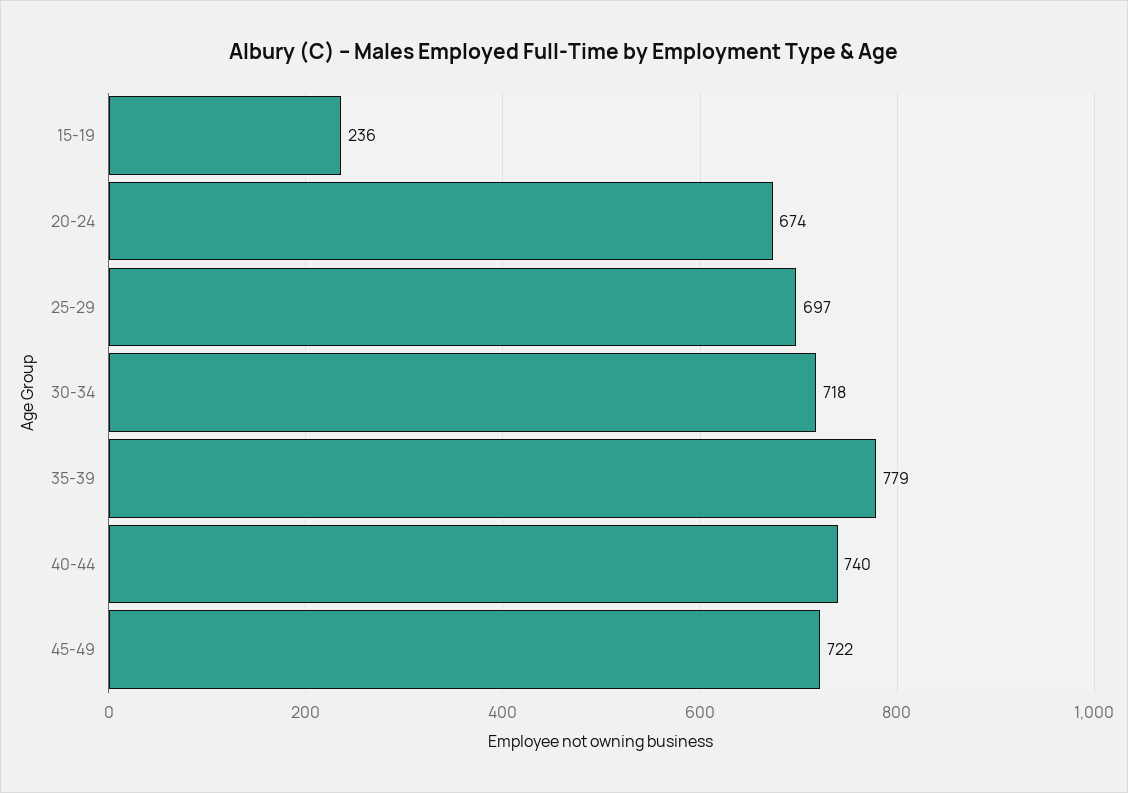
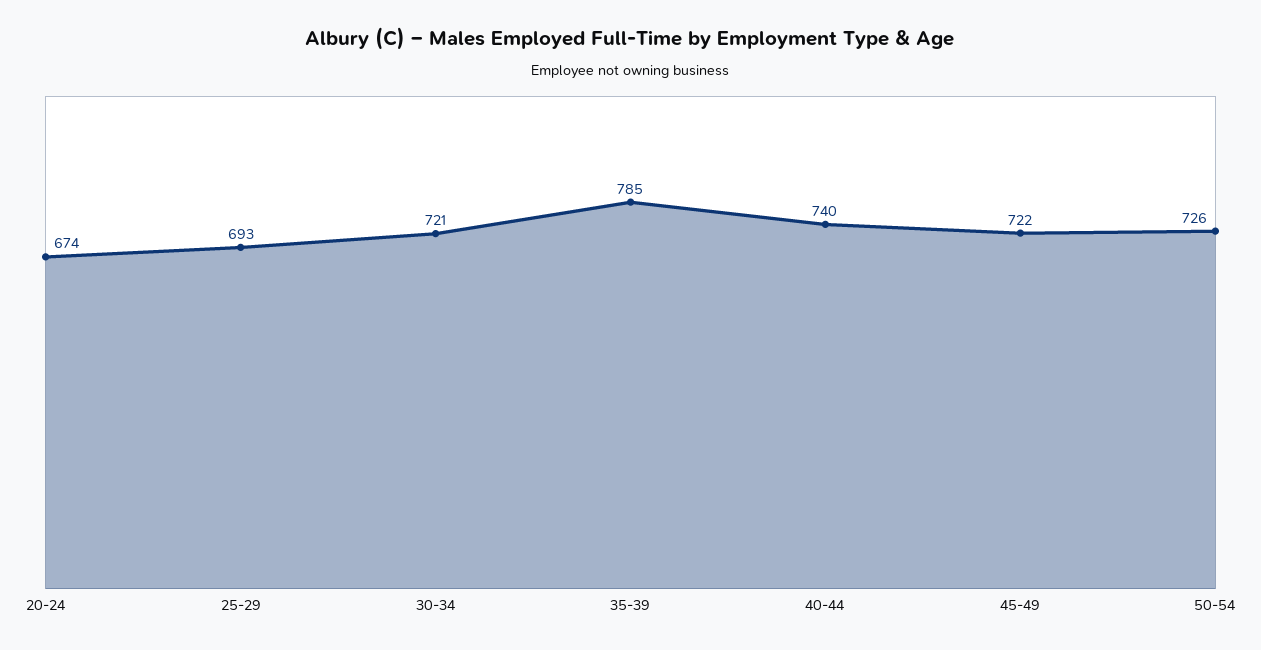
15-19: 236 -> none
25-29: 697 -> 693
30-34: 718 -> 721
35-39: 779 -> 785
50-54: none -> 726

